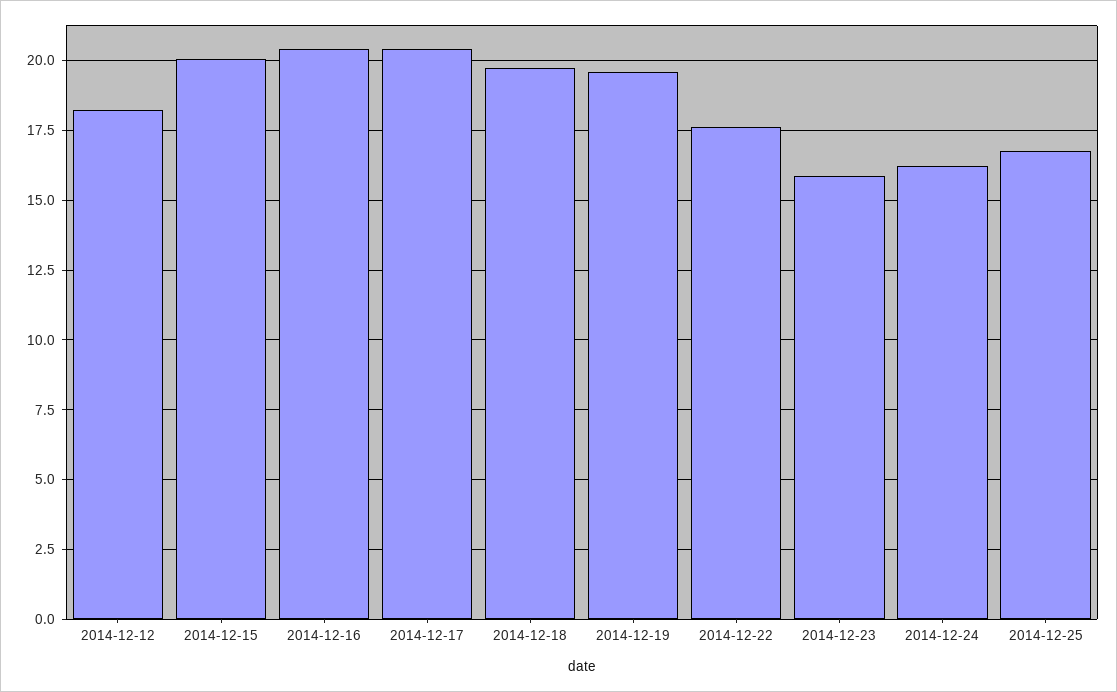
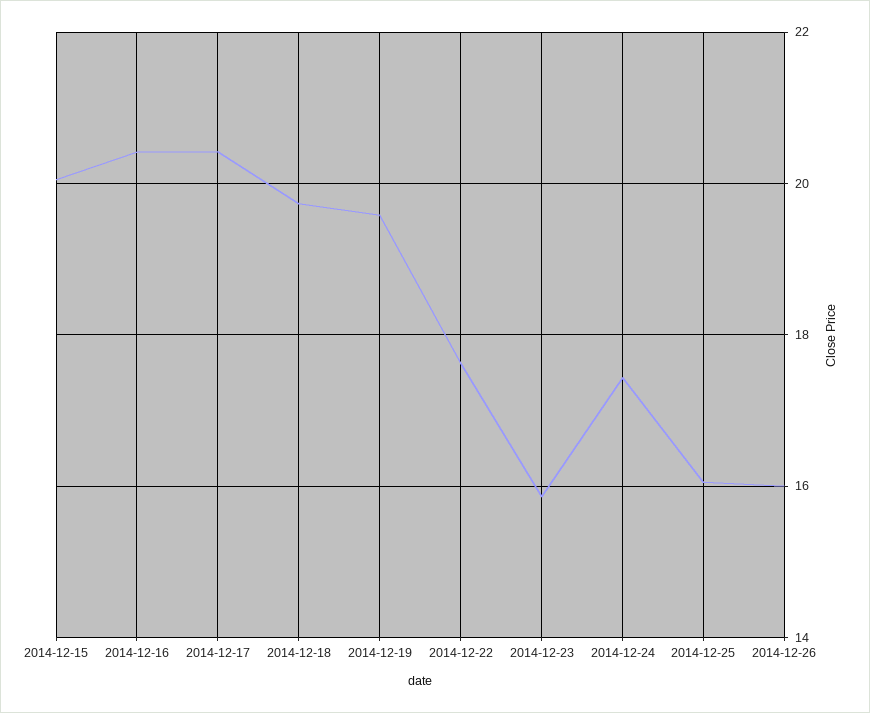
2014-12-12: 18.25 -> none
2014-12-24: 16.25 -> 17.4
2014-12-25: 16.75 -> 16
2014-12-26: none -> 16

